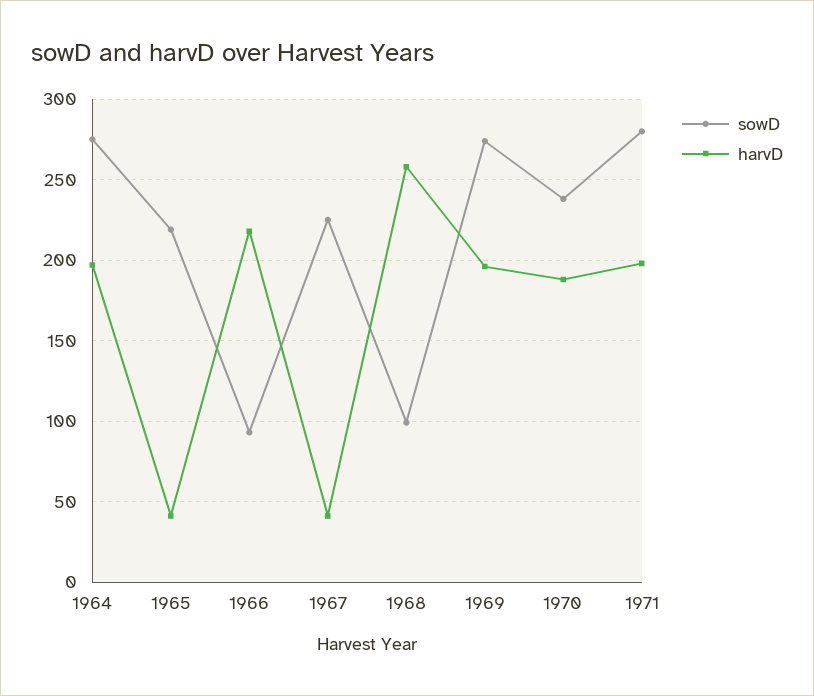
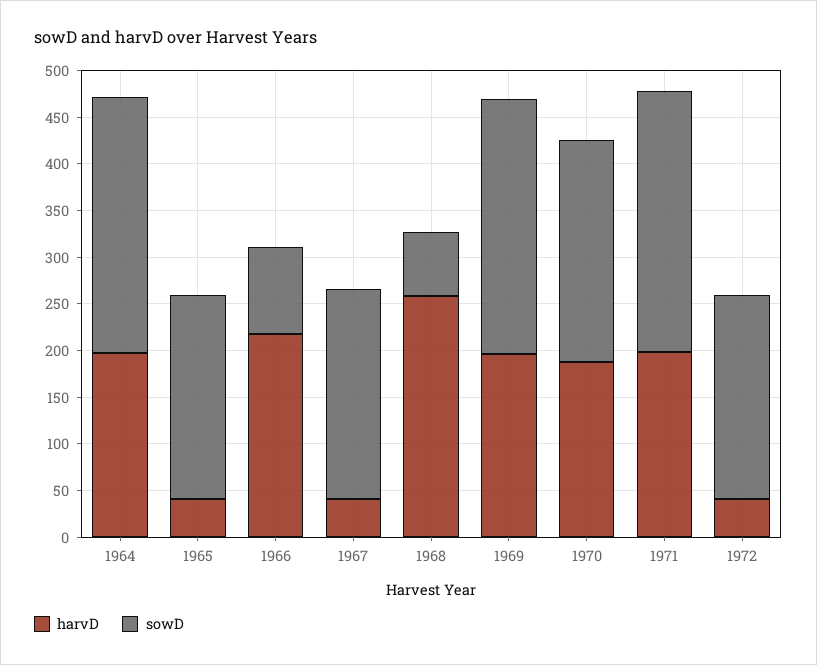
sowD, 1968: 100 -> 70
harvD, 1972: none -> 40
sowD, 1972: none -> 220

